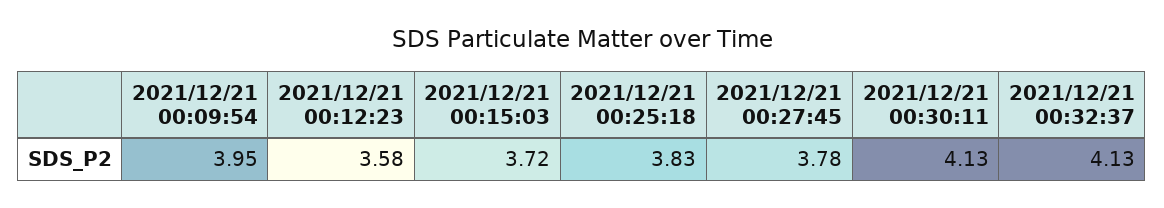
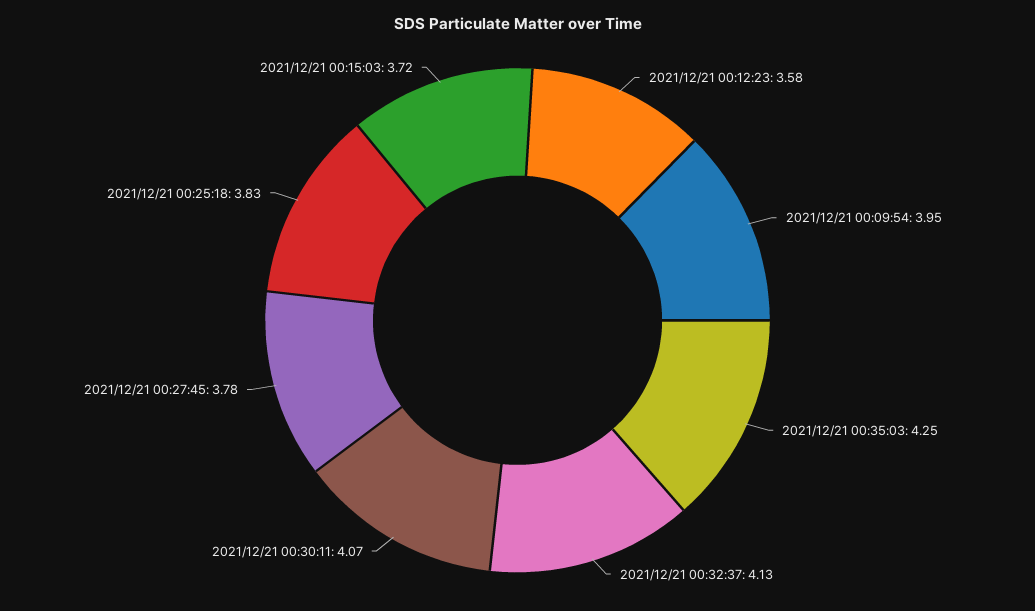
2021/12/21 00:30:11: 4.13 -> 4.07
2021/12/21 00:35:03: none -> 4.25

